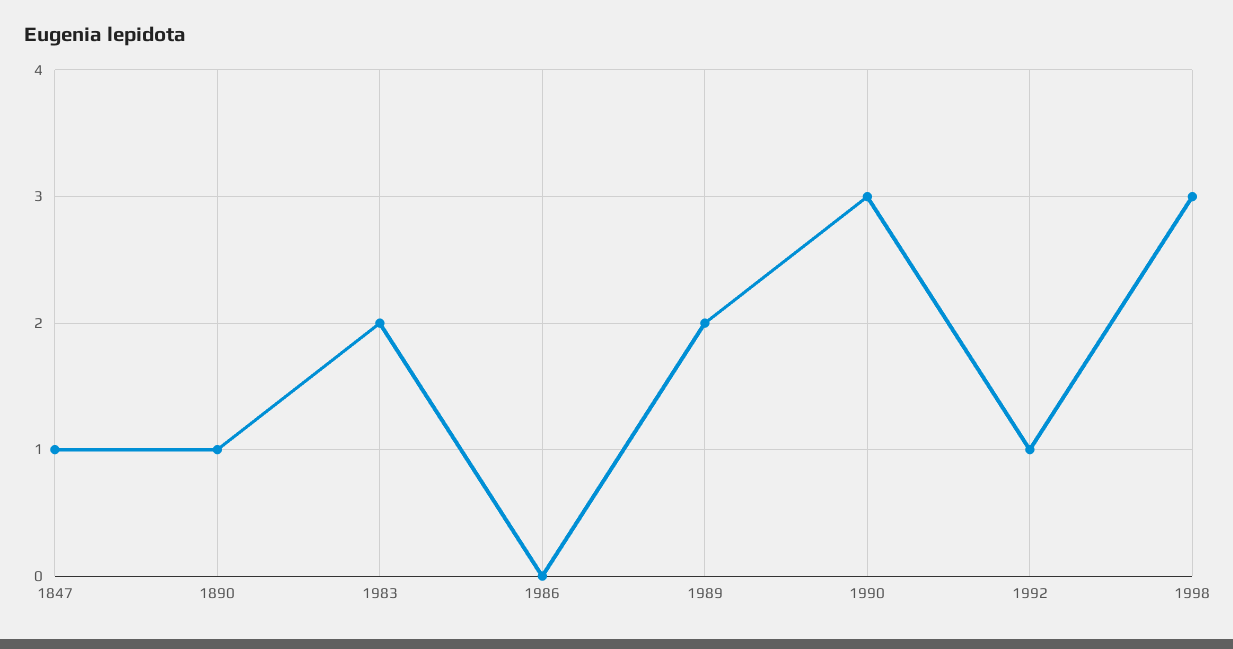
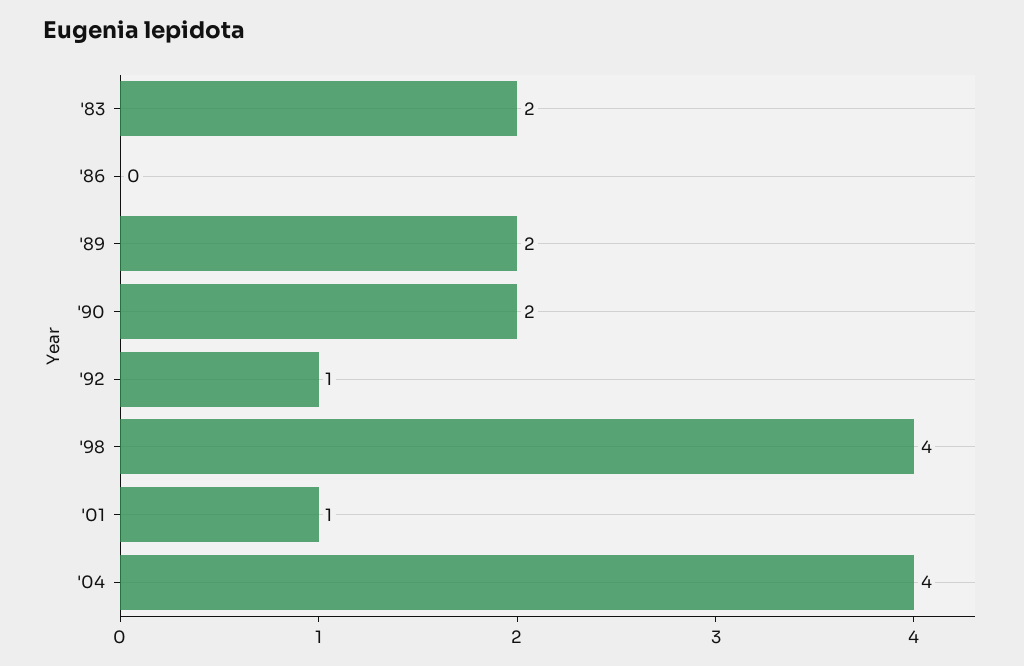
1847: 1 -> none
1890: 1 -> none
1990: 3 -> 2
1998: 3 -> 4
'01: none -> 1
'04: none -> 4

